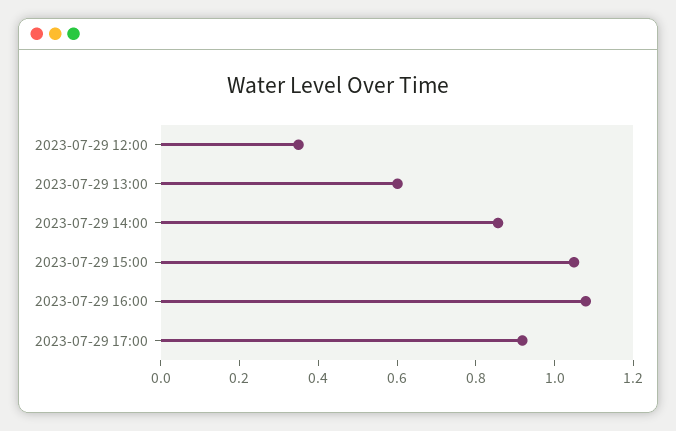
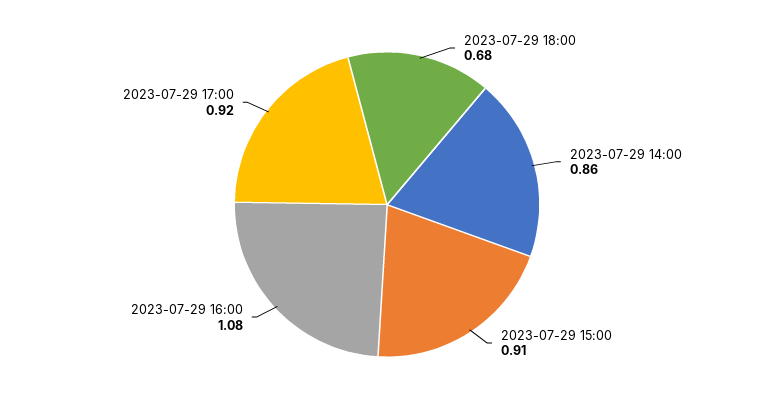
2023-07-29 12:00: 0.35 -> none
2023-07-29 13:00: 0.6 -> none
2023-07-29 15:00: 1.05 -> 0.91
2023-07-29 18:00: none -> 0.68

